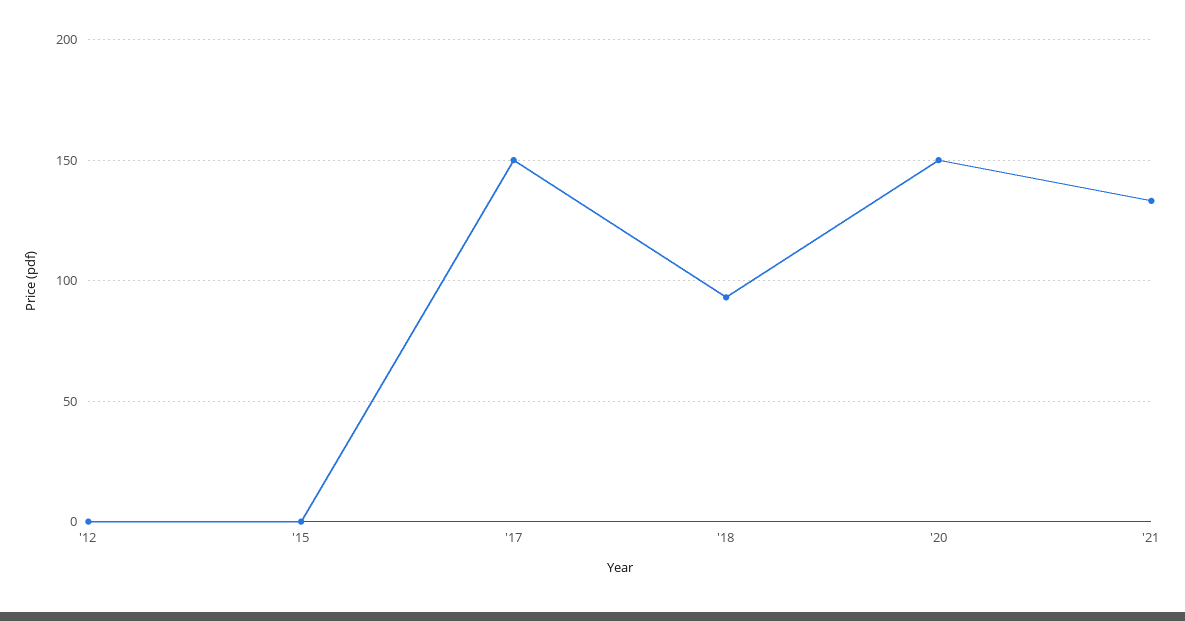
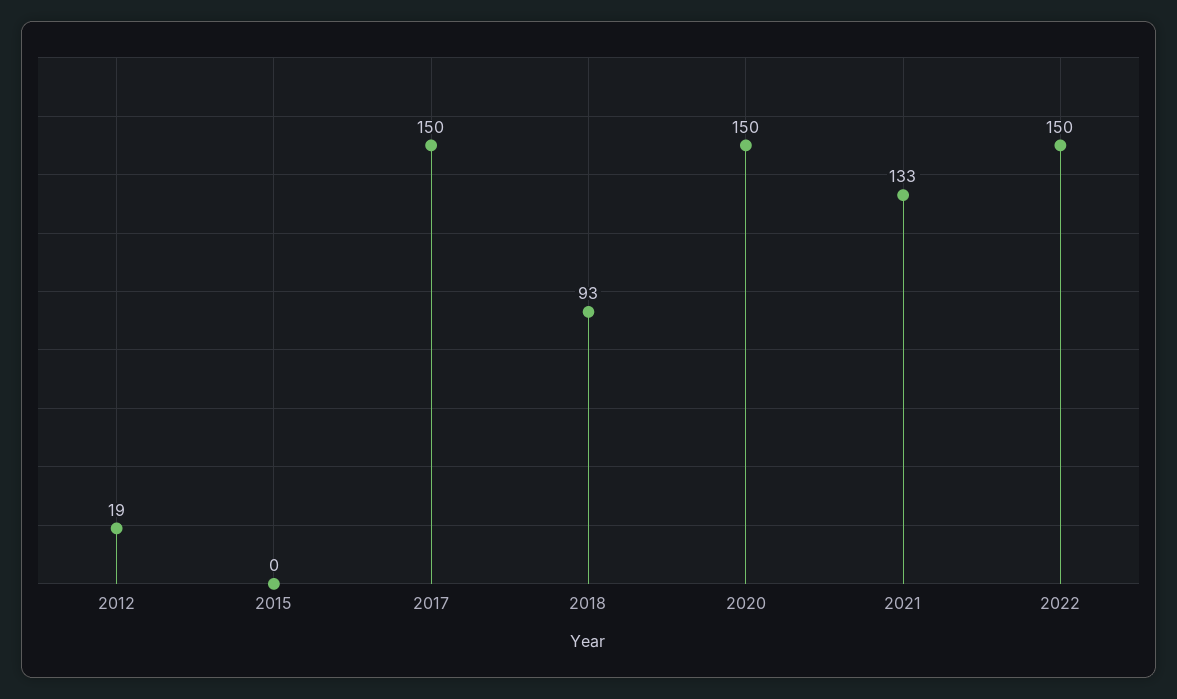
'12: 0 -> 19
2022: none -> 150

